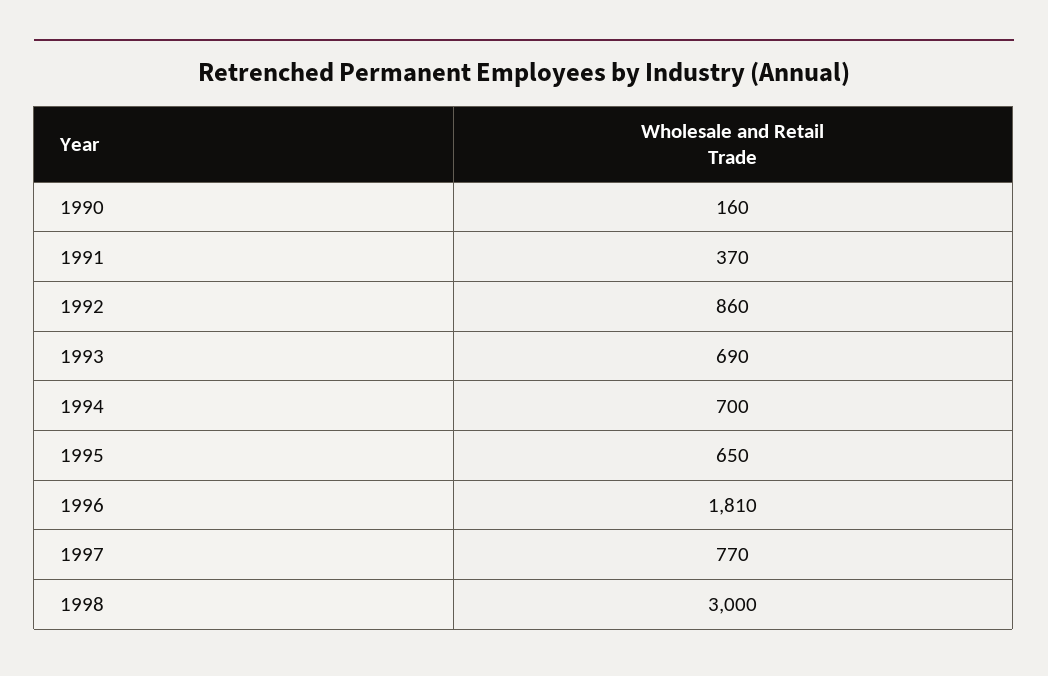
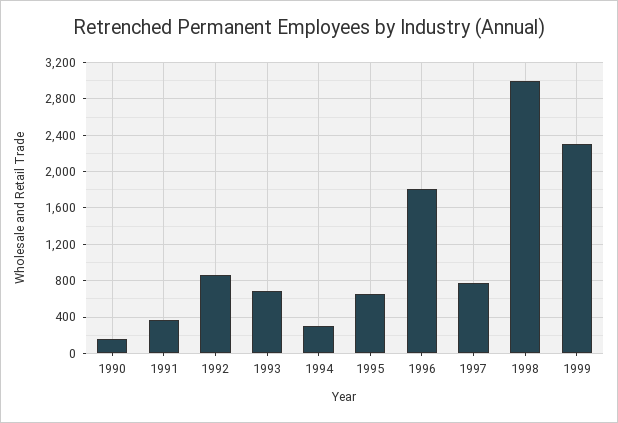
1994: 700 -> 300
1999: none -> 2300

